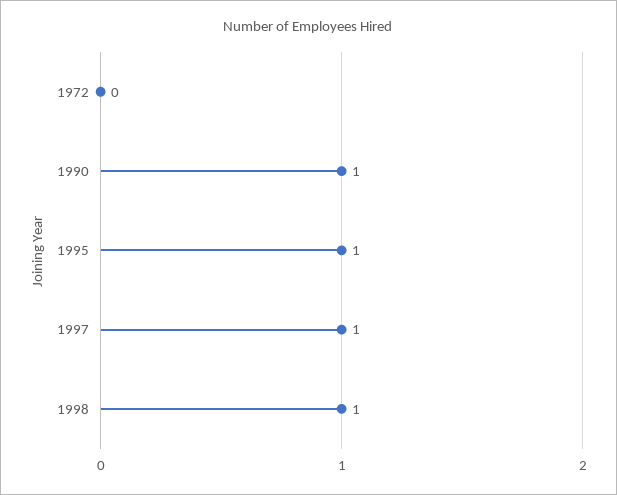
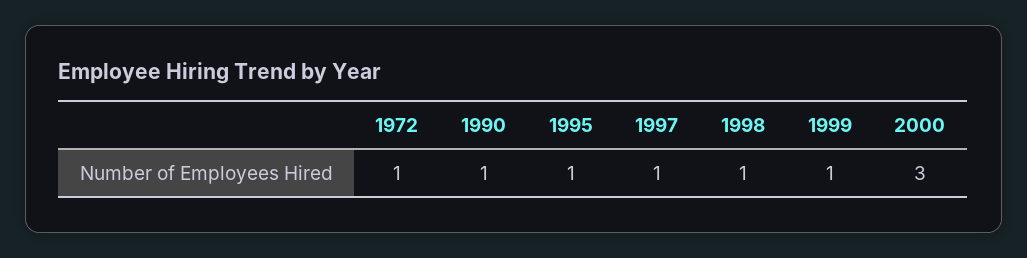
1972: 0 -> 1
1999: none -> 1
2000: none -> 3

